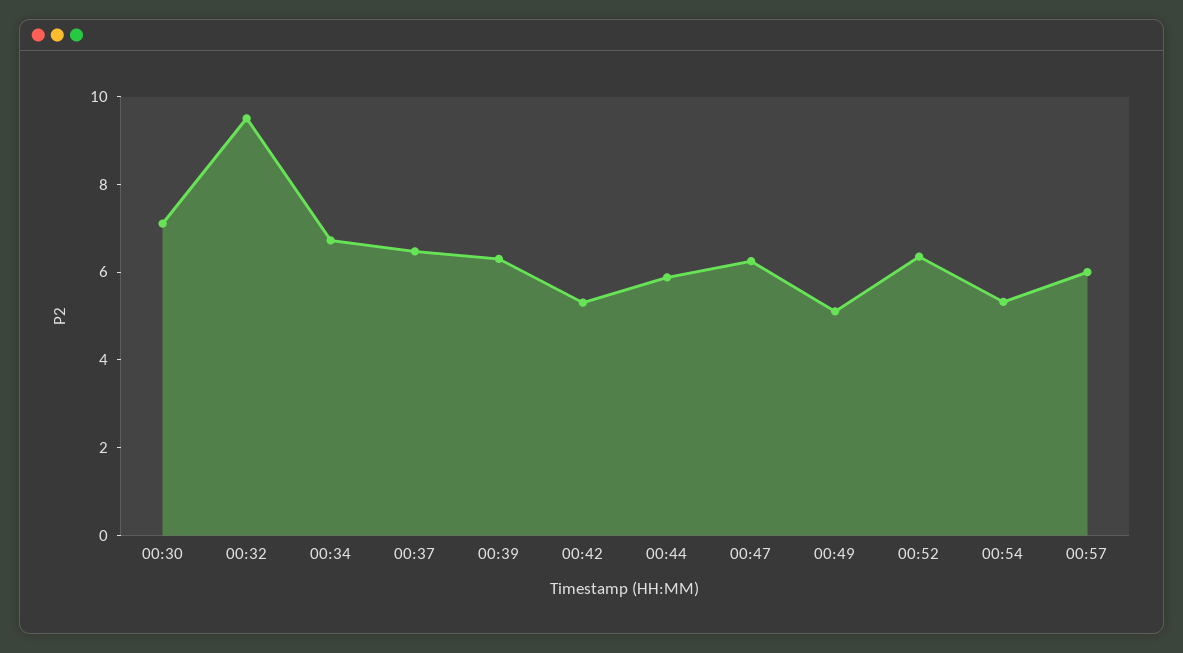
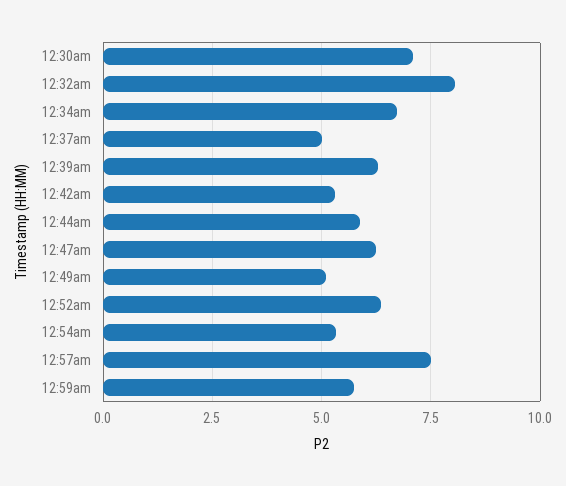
00:32: 9.5 -> 8
00:37: 6.5 -> 5
00:57: 6 -> 7.5
12:59am: none -> 5.75

